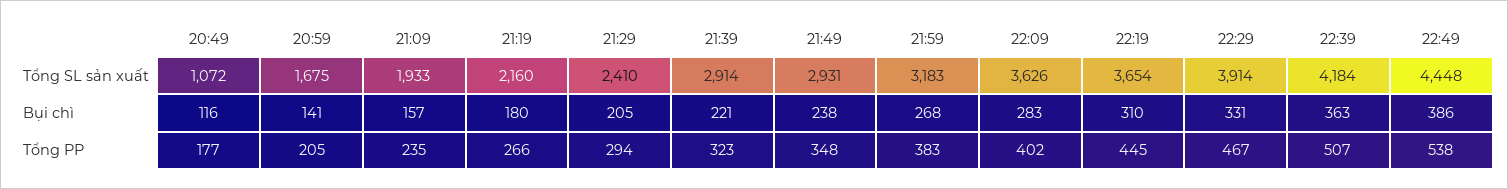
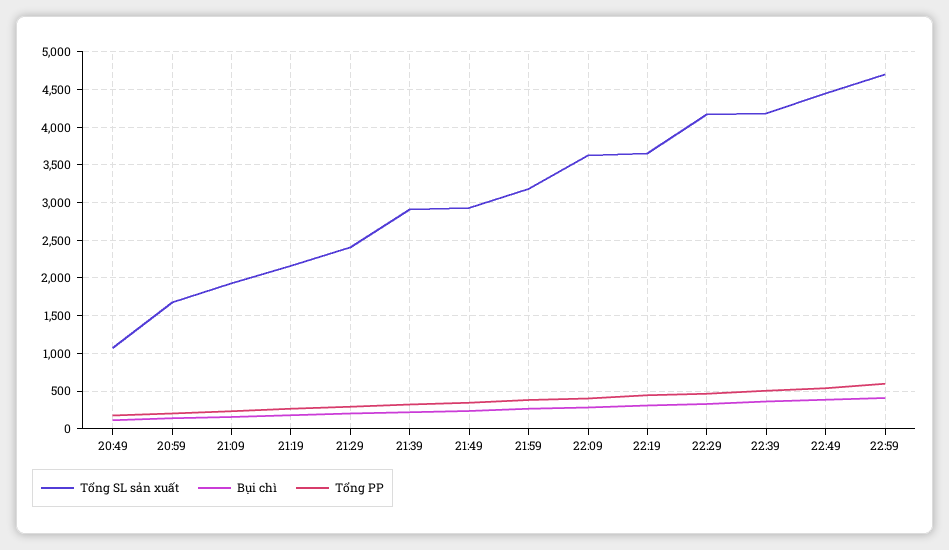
Tổng SL sản xuất, 22:29: 3914 -> 4200
Tổng SL sản xuất, 22:59: none -> 4700
Bụi chì, 22:59: none -> 400
Tổng PP, 22:59: none -> 600

